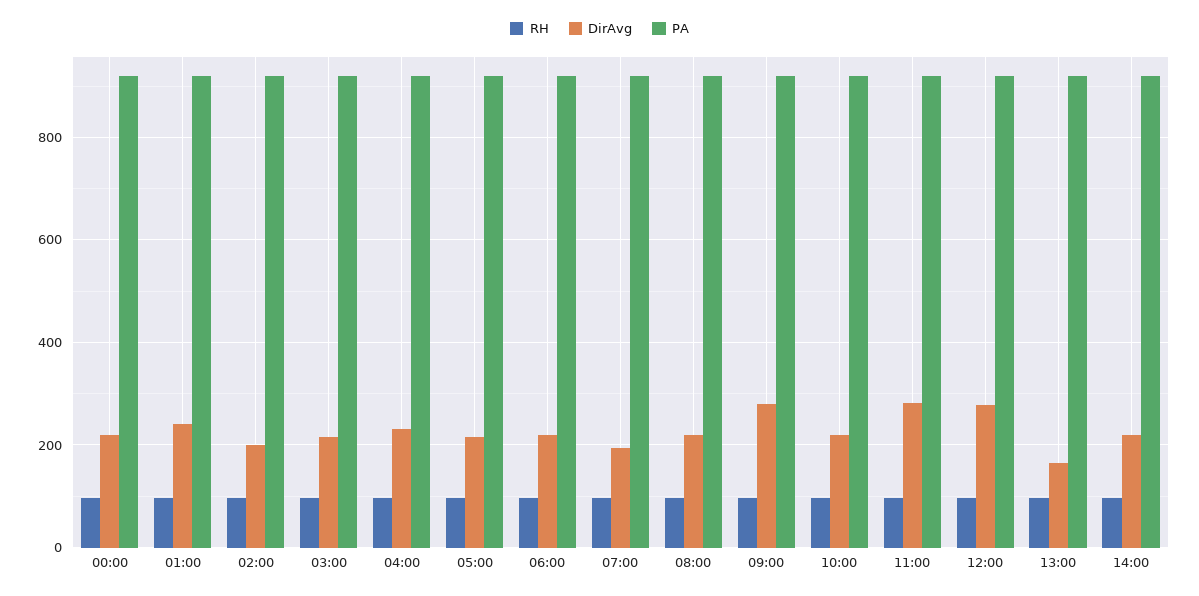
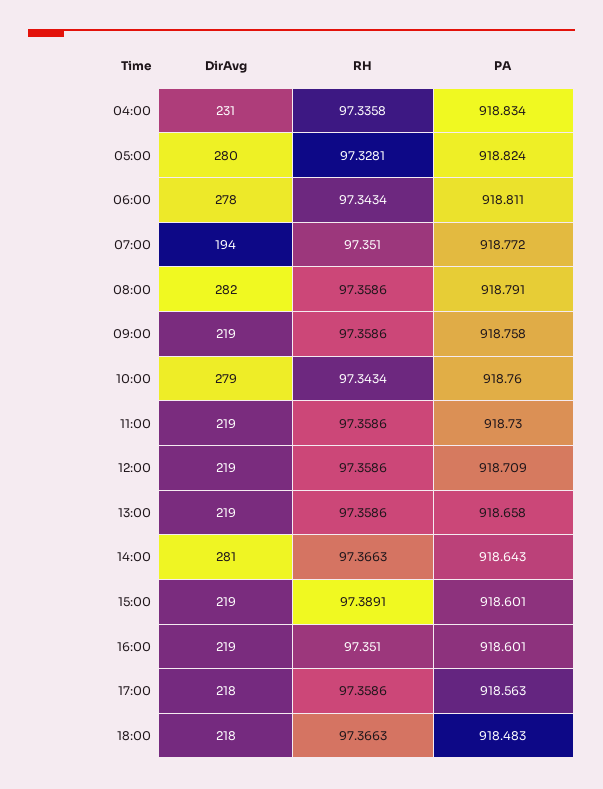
RH, 00:00: 100 -> none
DirAvg, 00:00: 220 -> none
PA, 00:00: 920 -> none
RH, 01:00: 100 -> none
DirAvg, 01:00: 240 -> none
PA, 01:00: 920 -> none
RH, 02:00: 100 -> none
DirAvg, 02:00: 200 -> none
PA, 02:00: 920 -> none
RH, 03:00: 100 -> none
DirAvg, 03:00: 220 -> none
PA, 03:00: 920 -> none
DirAvg, 05:00: 220 -> 280
DirAvg, 06:00: 220 -> 278
DirAvg, 08:00: 220 -> 282
DirAvg, 09:00: 280 -> 219
DirAvg, 10:00: 220 -> 279
DirAvg, 11:00: 280 -> 219
DirAvg, 12:00: 280 -> 219
DirAvg, 13:00: 160 -> 219
DirAvg, 14:00: 220 -> 281
DirAvg, 15:00: none -> 219
RH, 15:00: none -> 97.3891
PA, 15:00: none -> 918.601
DirAvg, 16:00: none -> 219
RH, 16:00: none -> 97.351
PA, 16:00: none -> 918.601
DirAvg, 17:00: none -> 218
RH, 17:00: none -> 97.3586
PA, 17:00: none -> 918.563
DirAvg, 18:00: none -> 218
RH, 18:00: none -> 97.3663
PA, 18:00: none -> 918.483

